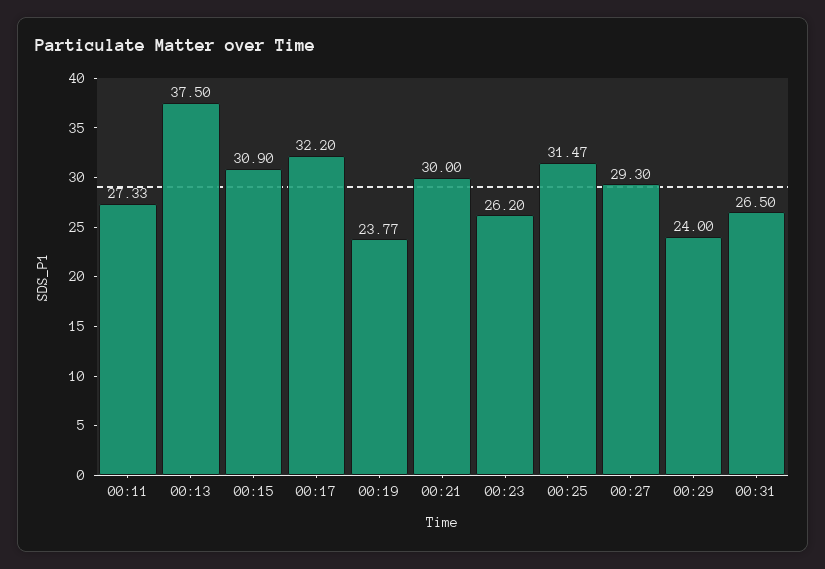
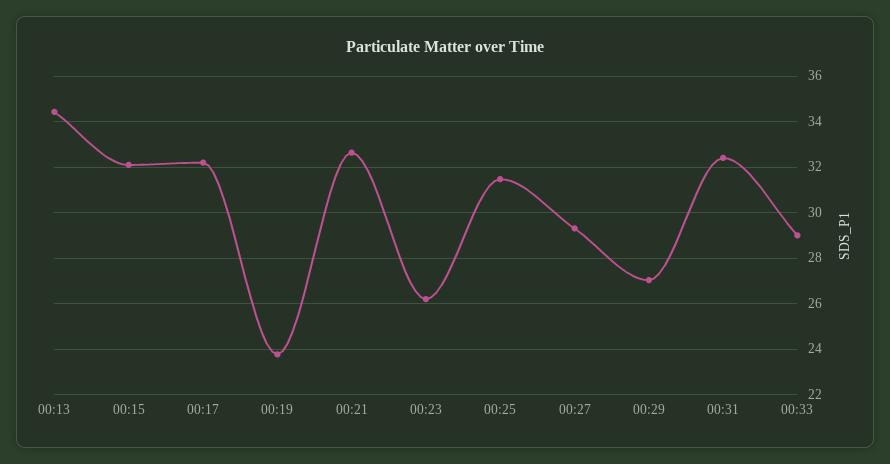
00:11: 27.33 -> none
00:13: 37.5 -> 34.5
00:15: 30.9 -> 32
00:21: 30 -> 32.5
00:29: 24 -> 27
00:31: 26.5 -> 32.5
00:33: none -> 29

